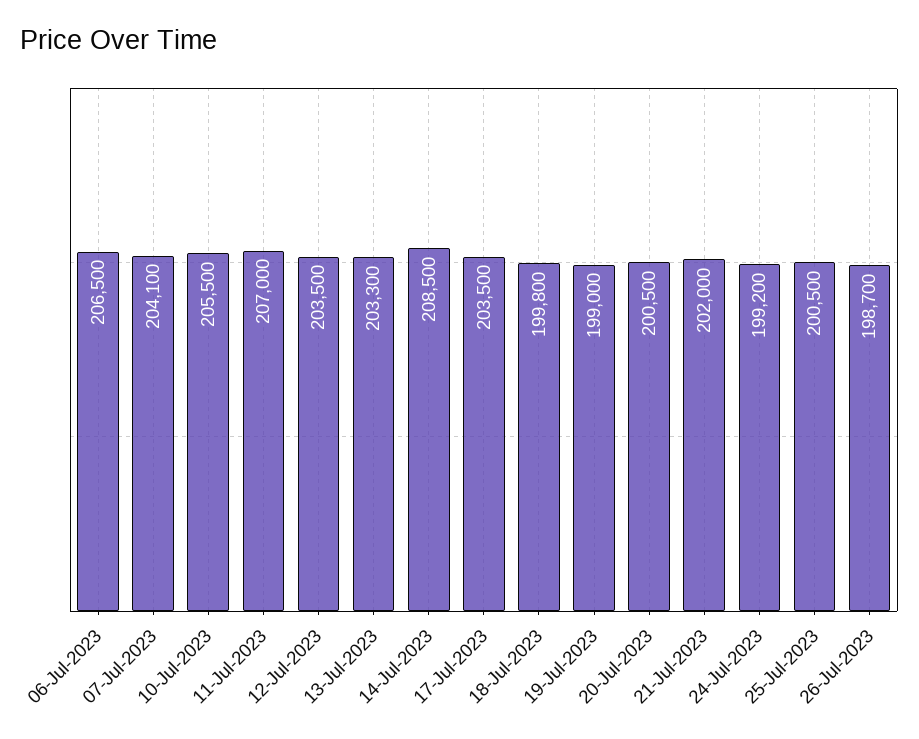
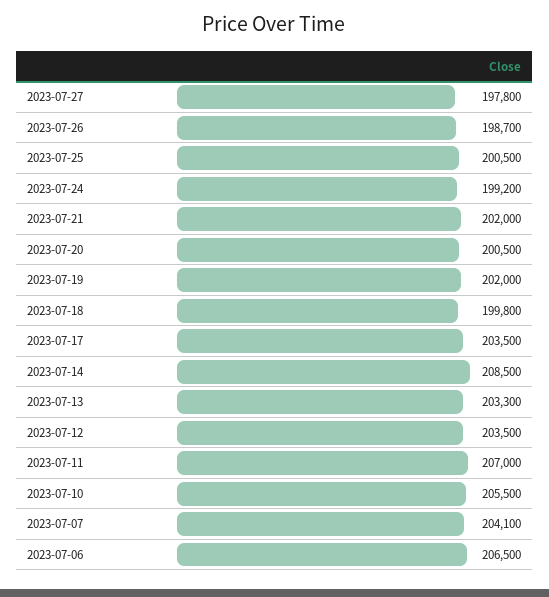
19-Jul-2023: 199000 -> 202000
2023-07-27: none -> 197800

